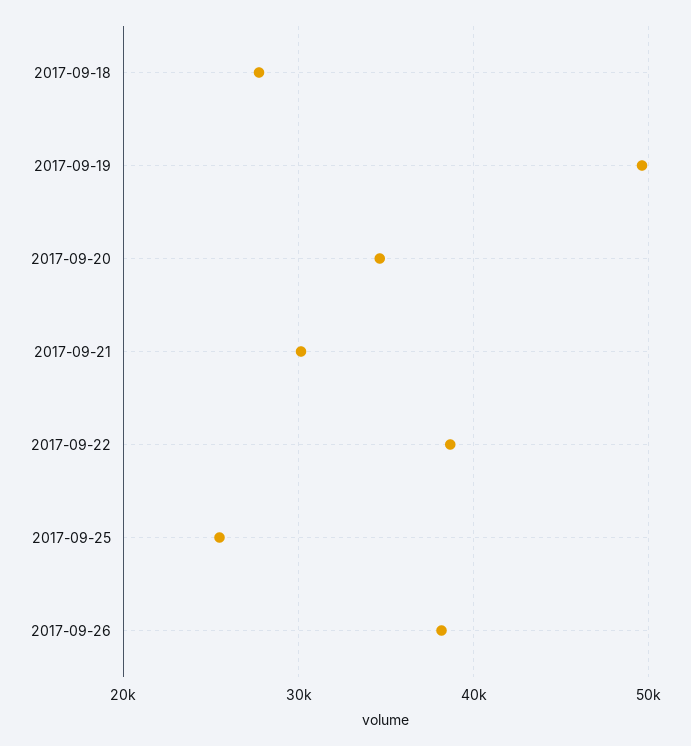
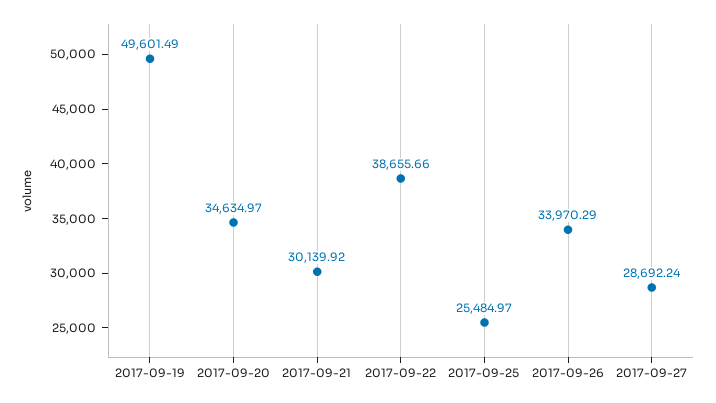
2017-09-18: 28000 -> none
2017-09-26: 38000 -> 33970.29
2017-09-27: none -> 28692.24

